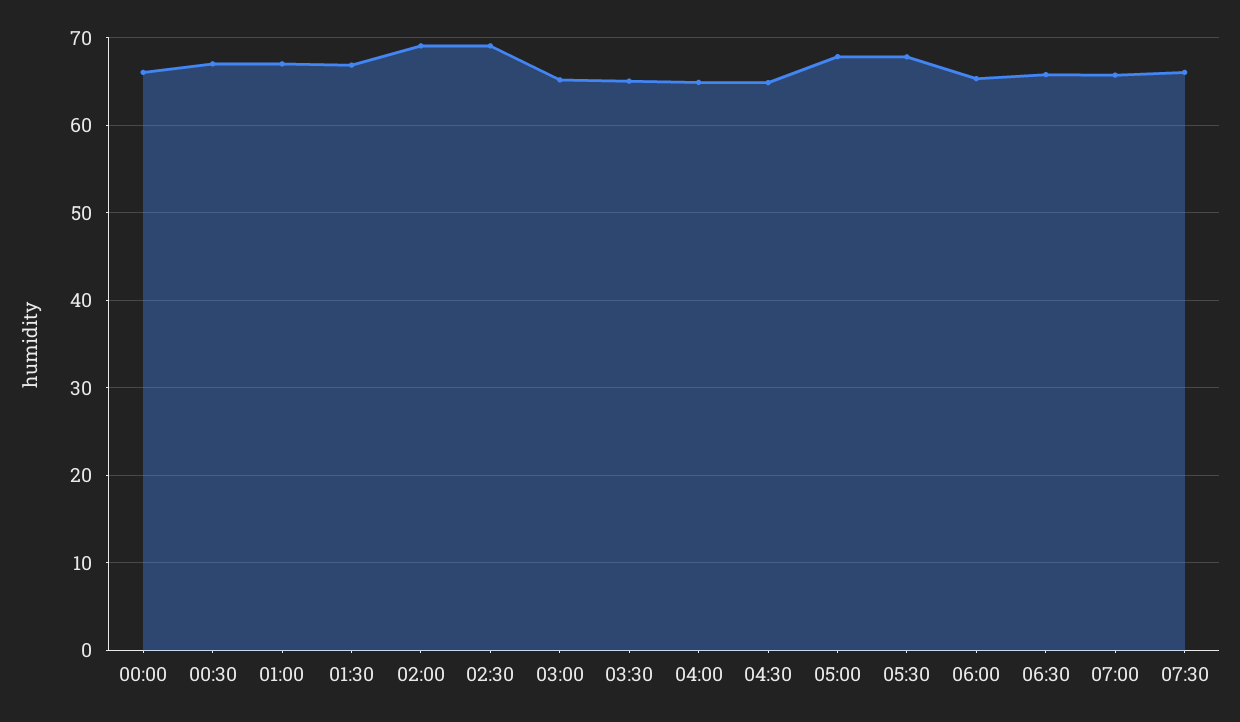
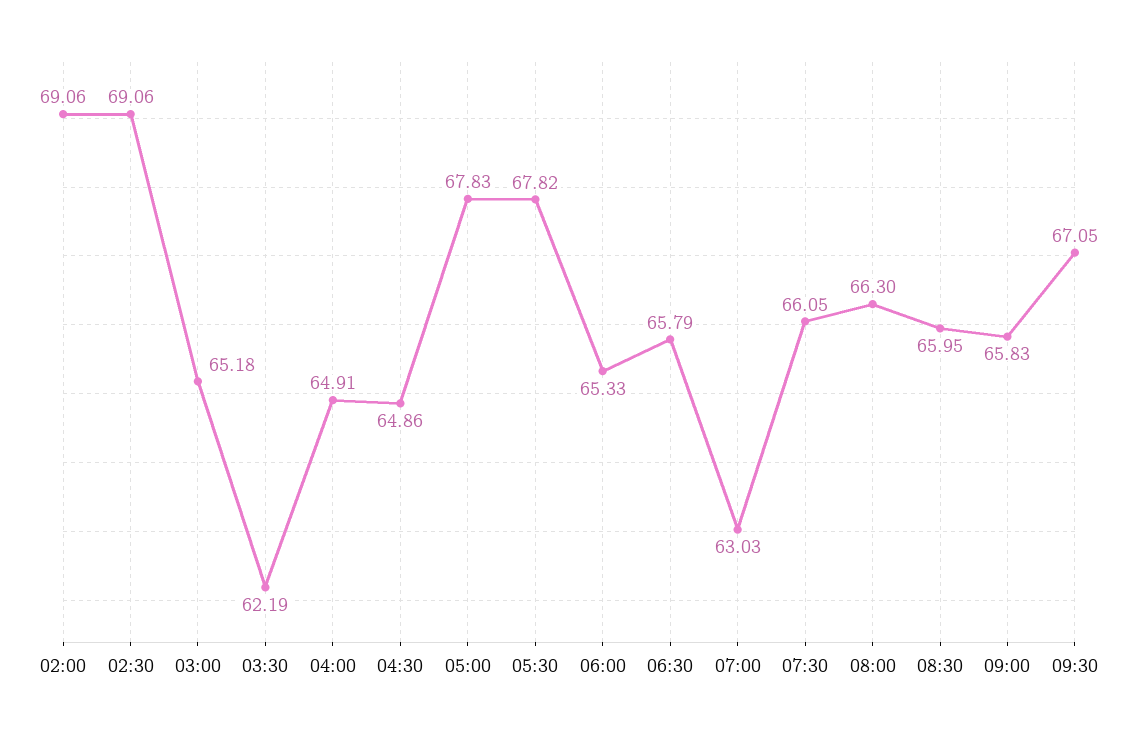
00:00: 66 -> none
00:30: 67 -> none
01:00: 67 -> none
01:30: 67 -> none
03:30: 65 -> 62.19
07:00: 66 -> 63.03
08:00: none -> 66.3
08:30: none -> 65.95
09:00: none -> 65.83
09:30: none -> 67.05

